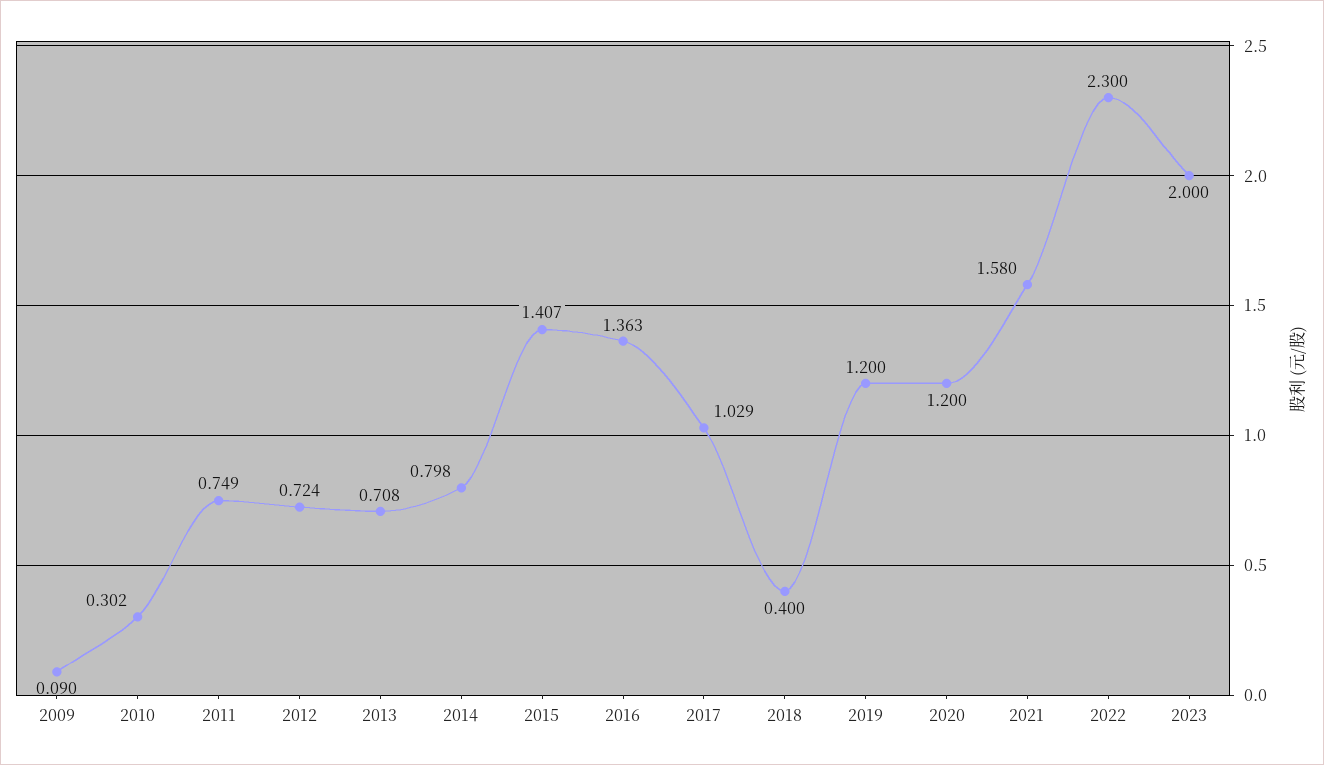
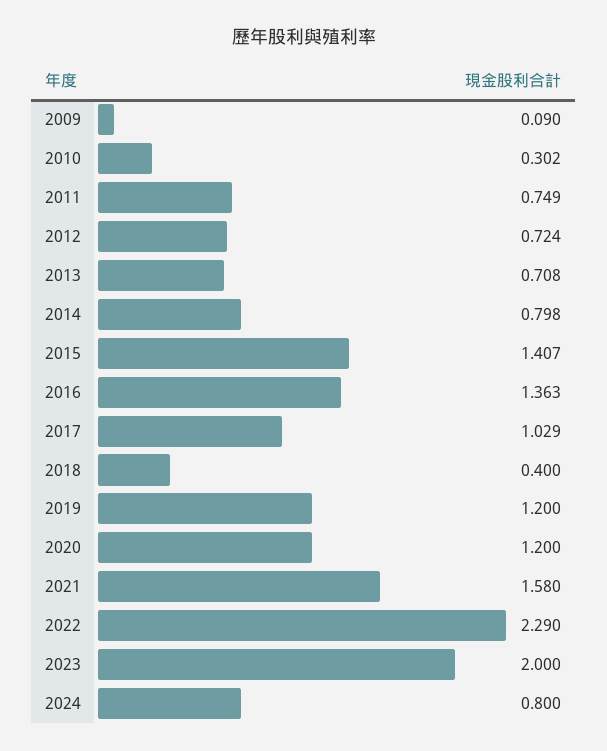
2022: 2.3 -> 2.29
2024: none -> 0.8

